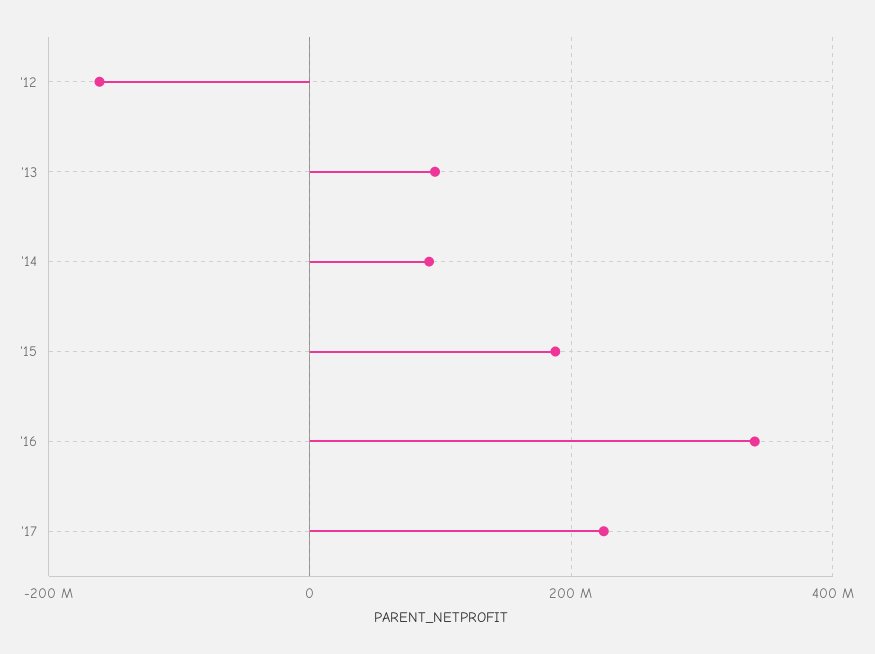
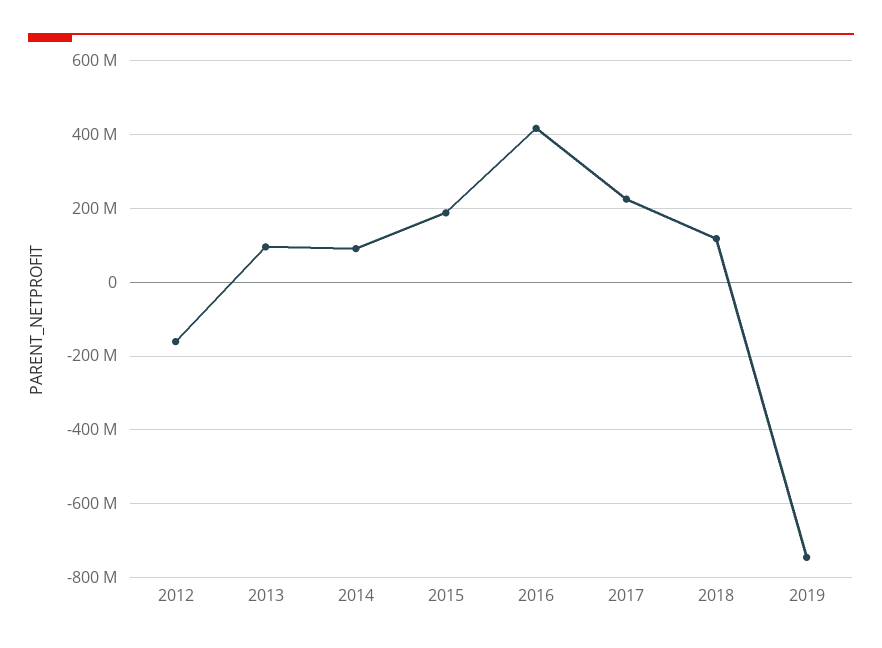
'16: 340000000 -> 420000000
2018: none -> 120000000
2019: none -> -740000000

